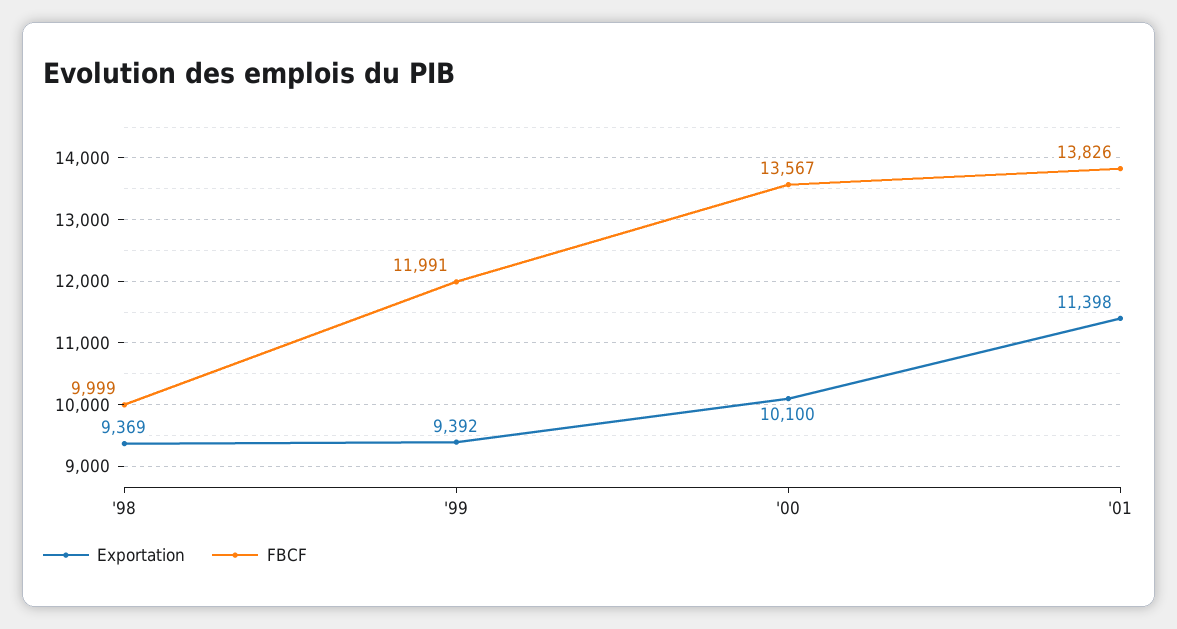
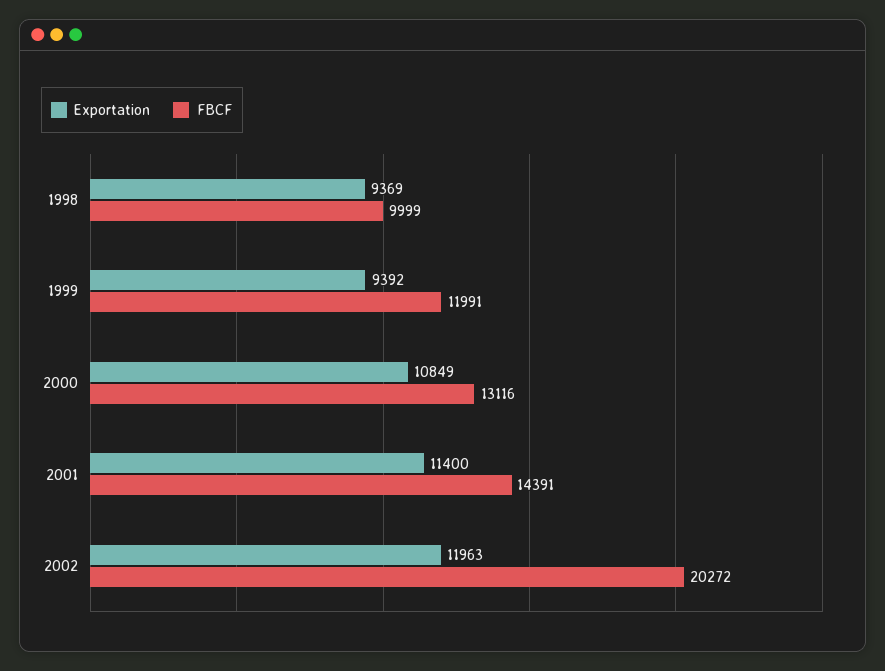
Exportation, '00: 10100 -> 10849
FBCF, '00: 13567 -> 13116
Exportation, '01: 11398 -> 11400
FBCF, '01: 13826 -> 14391
Exportation, 2002: none -> 11963
FBCF, 2002: none -> 20272

